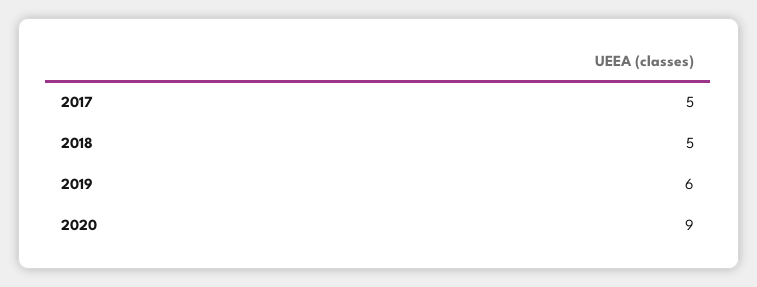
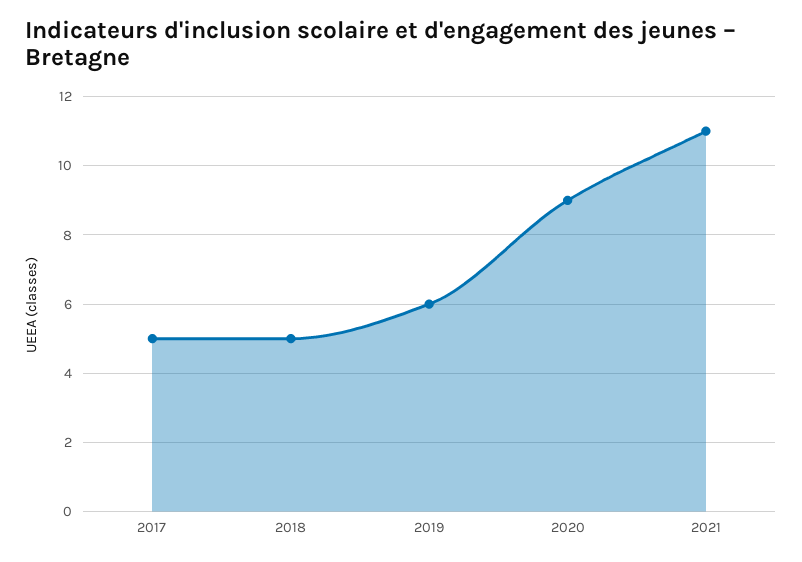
2021: none -> 11

